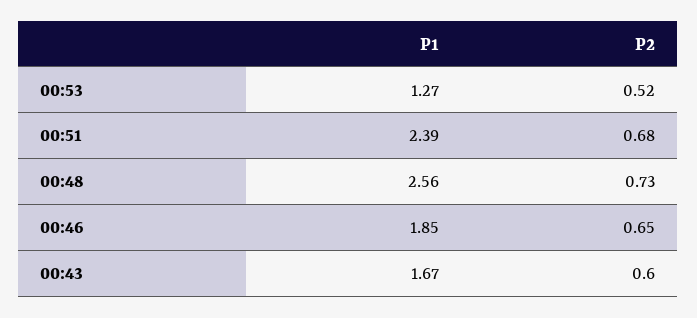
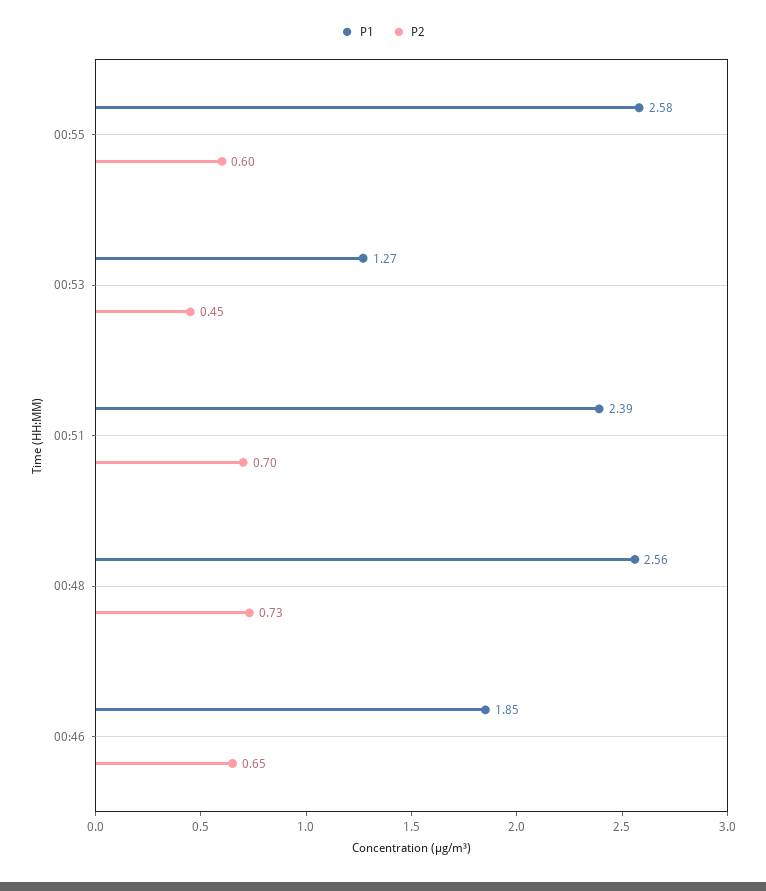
P2, 00:53: 0.52 -> 0.45
P2, 00:51: 0.68 -> 0.7
P1, 00:43: 1.67 -> none
P2, 00:43: 0.6 -> none
P1, 00:55: none -> 2.58
P2, 00:55: none -> 0.6

